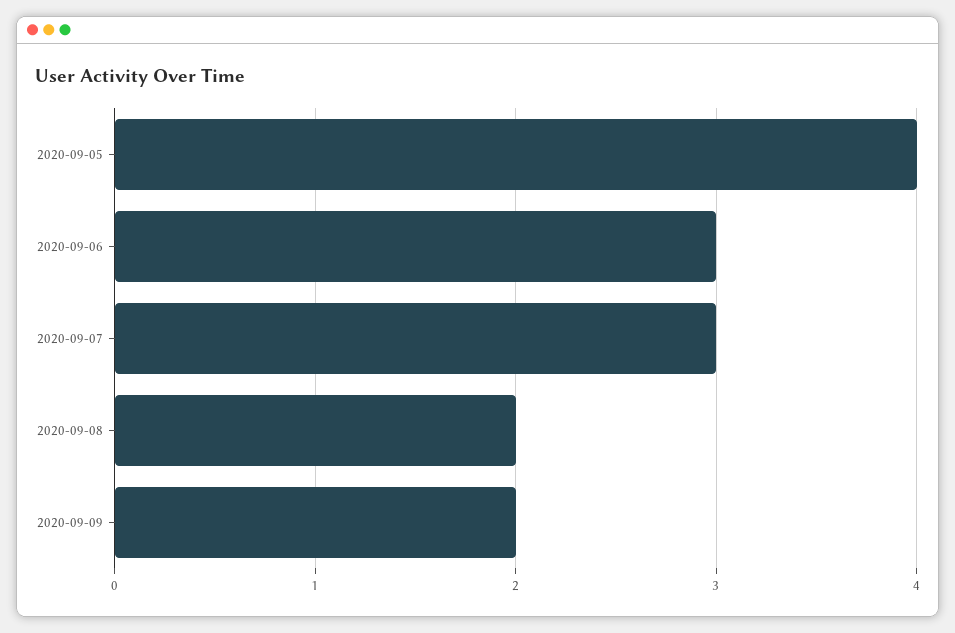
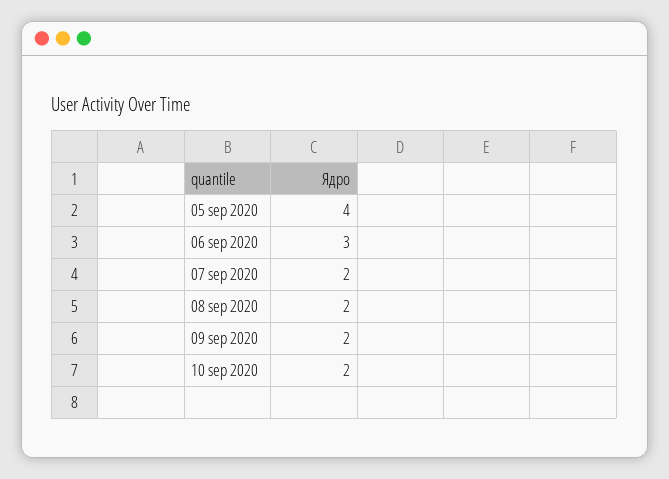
2020-09-07: 3 -> 2
10 sep 2020: none -> 2

